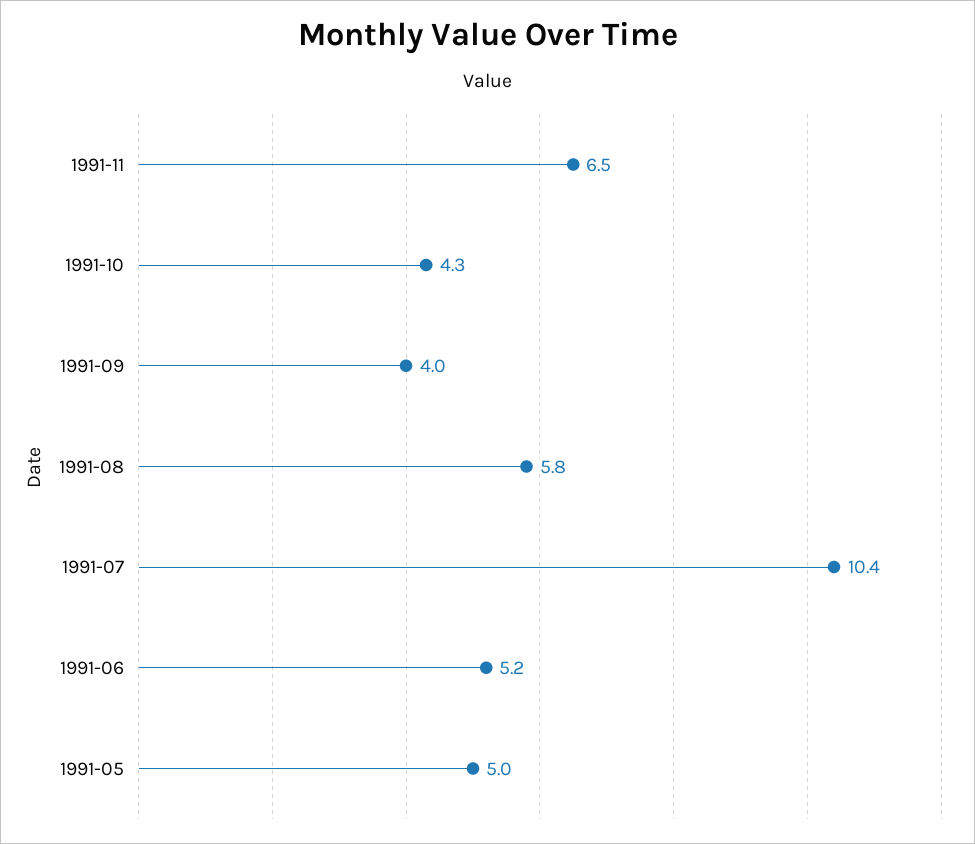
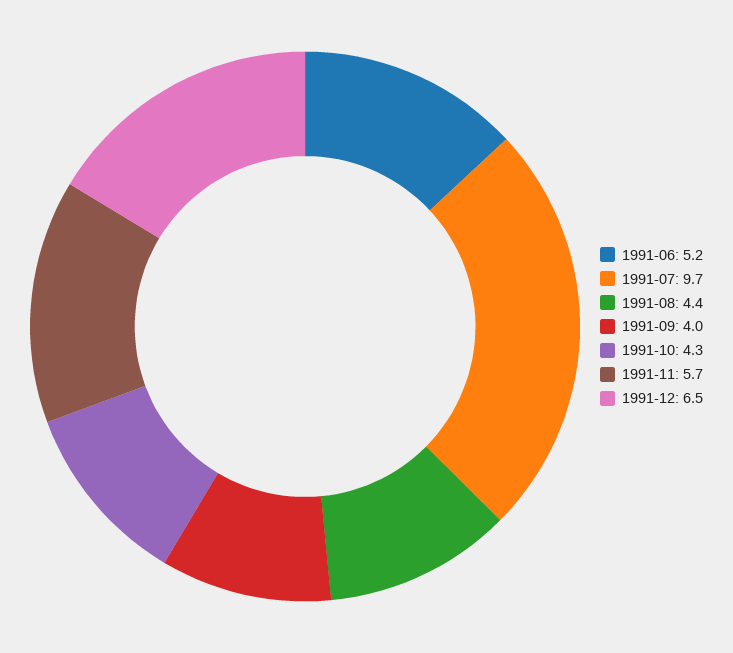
1991-11: 6.5 -> 5.7
1991-08: 5.8 -> 4.4
1991-07: 10.4 -> 9.7
1991-05: 5 -> none
1991-12: none -> 6.5

